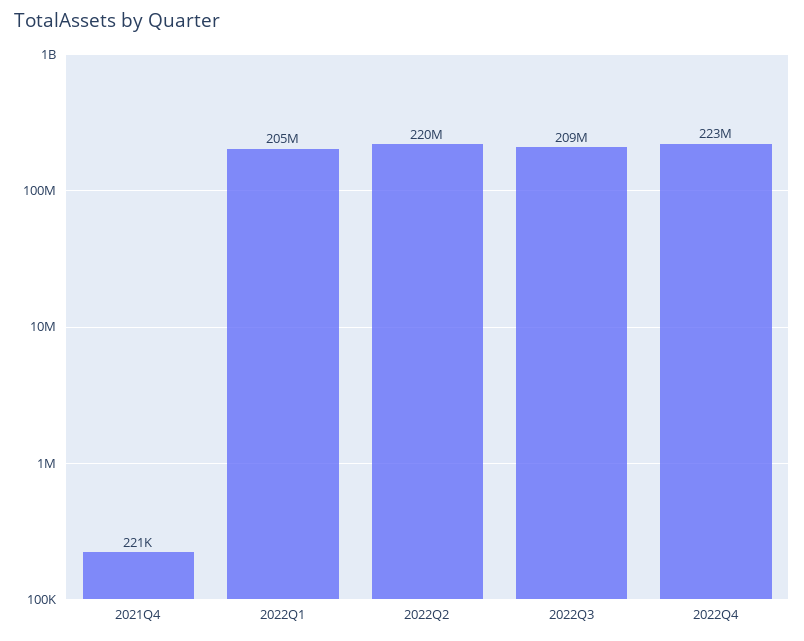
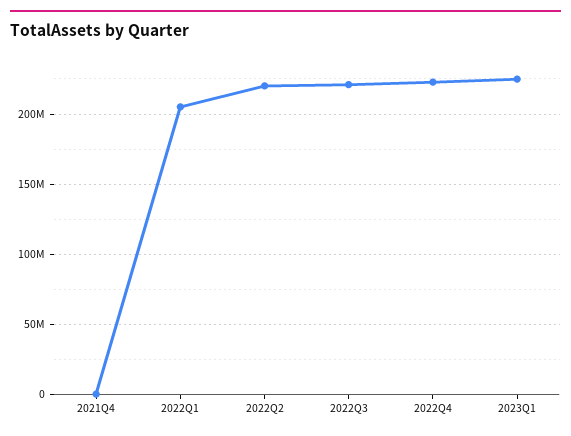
2022Q3: 209000000 -> 220000000
2023Q1: none -> 225000000

